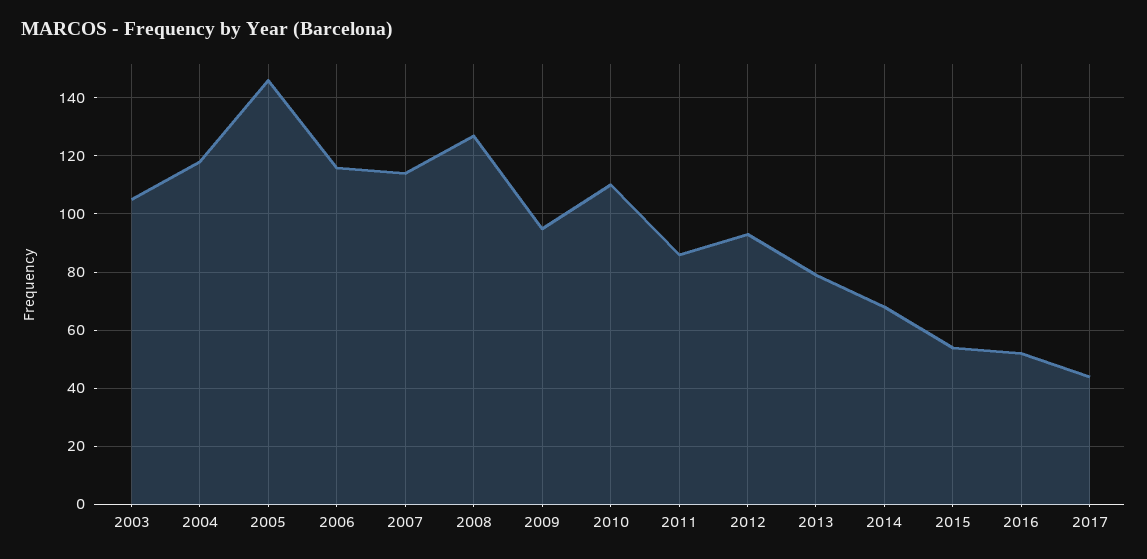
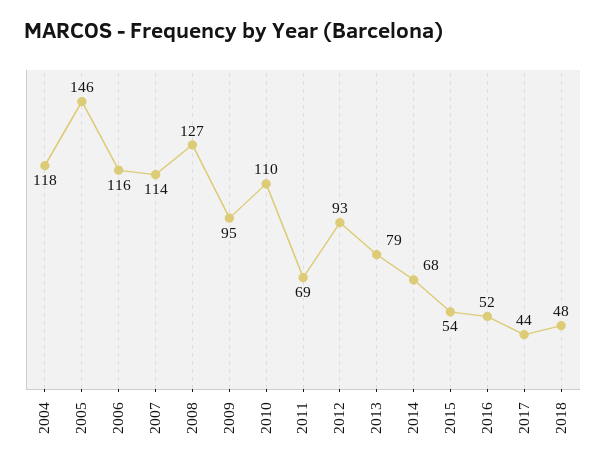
2003: 105 -> none
2011: 85 -> 69
2018: none -> 48

